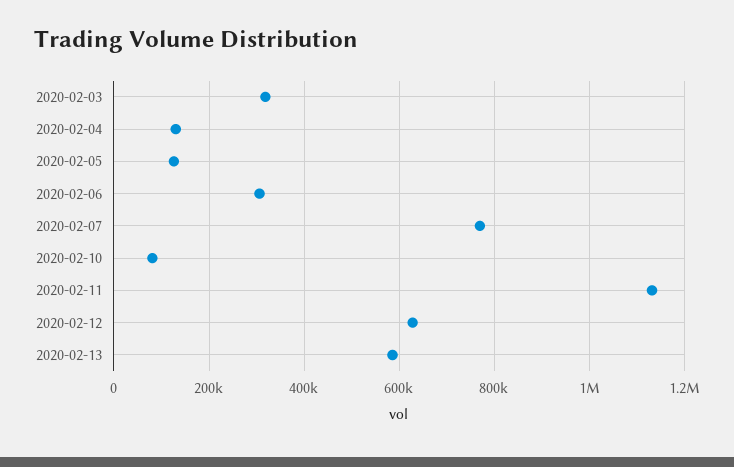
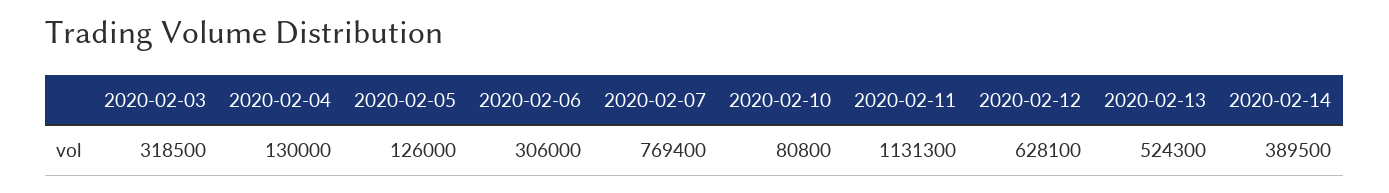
2020-02-13: 580000 -> 524300
2020-02-14: none -> 389500

